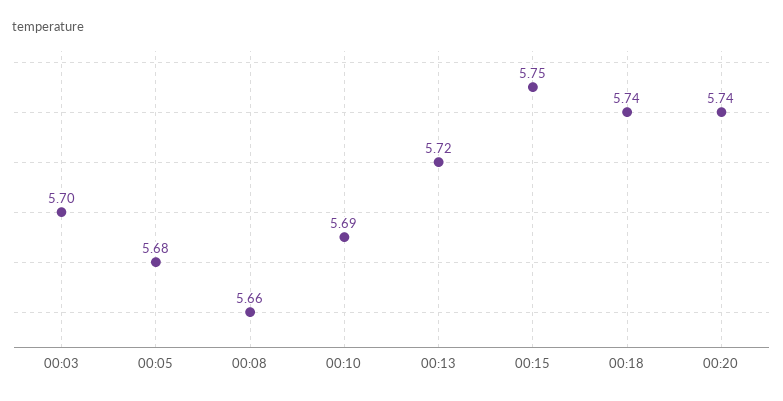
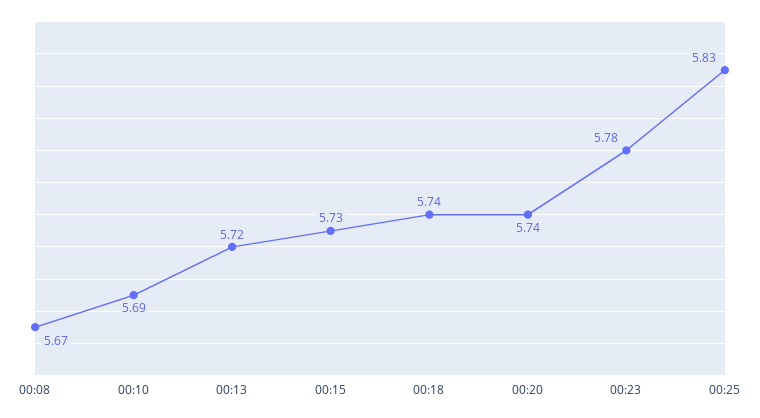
00:03: 5.7 -> none
00:05: 5.68 -> none
00:08: 5.66 -> 5.67
00:15: 5.75 -> 5.73
00:23: none -> 5.78
00:25: none -> 5.83

